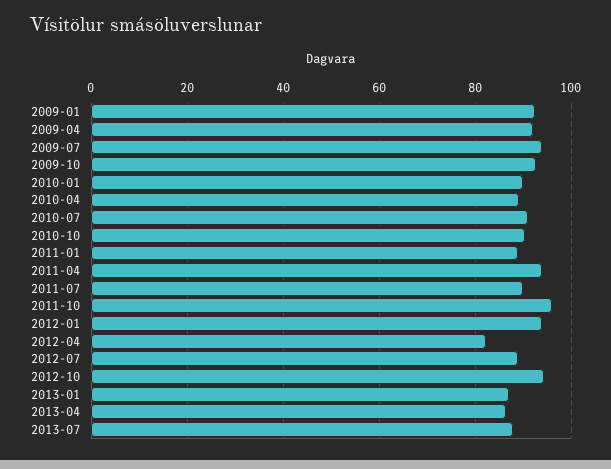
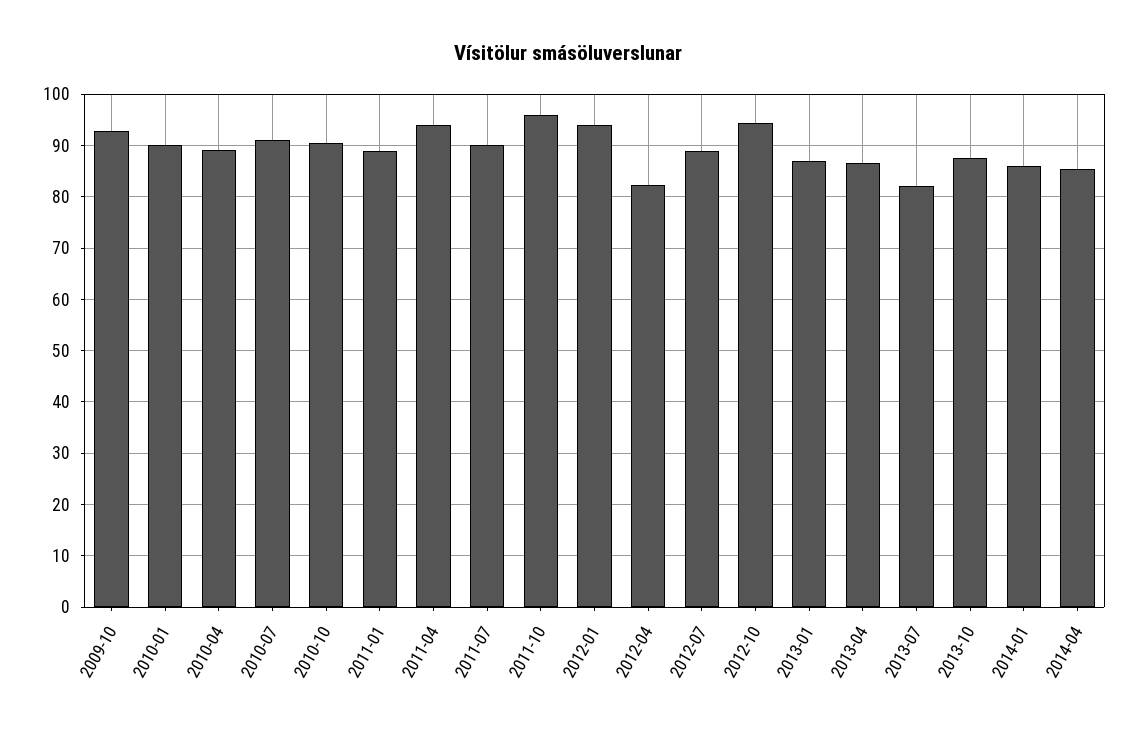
2009-01: 92 -> none
2009-04: 92 -> none
2009-07: 94 -> none
2013-07: 88 -> 82
2013-10: none -> 88
2014-01: none -> 86
2014-04: none -> 86

